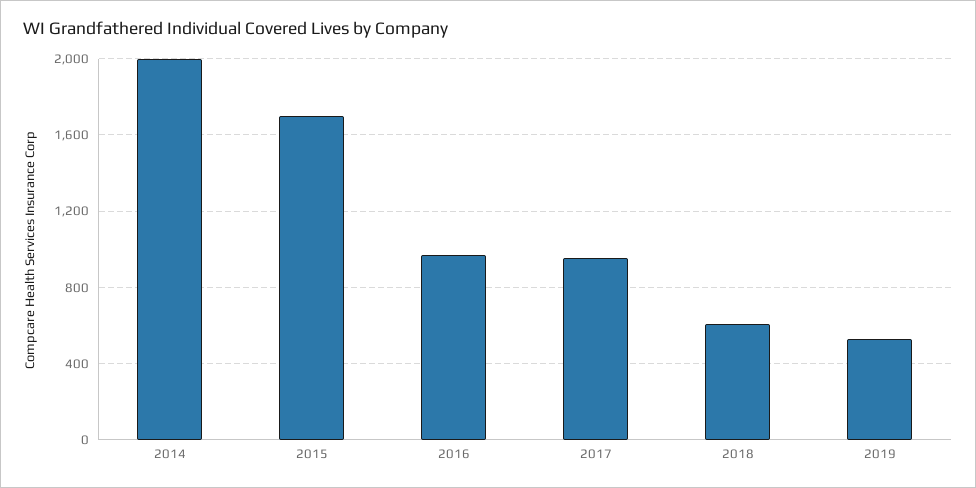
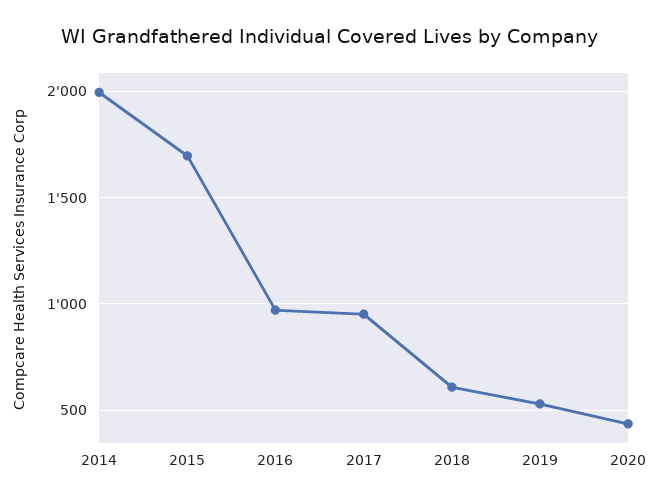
2020: none -> 450

